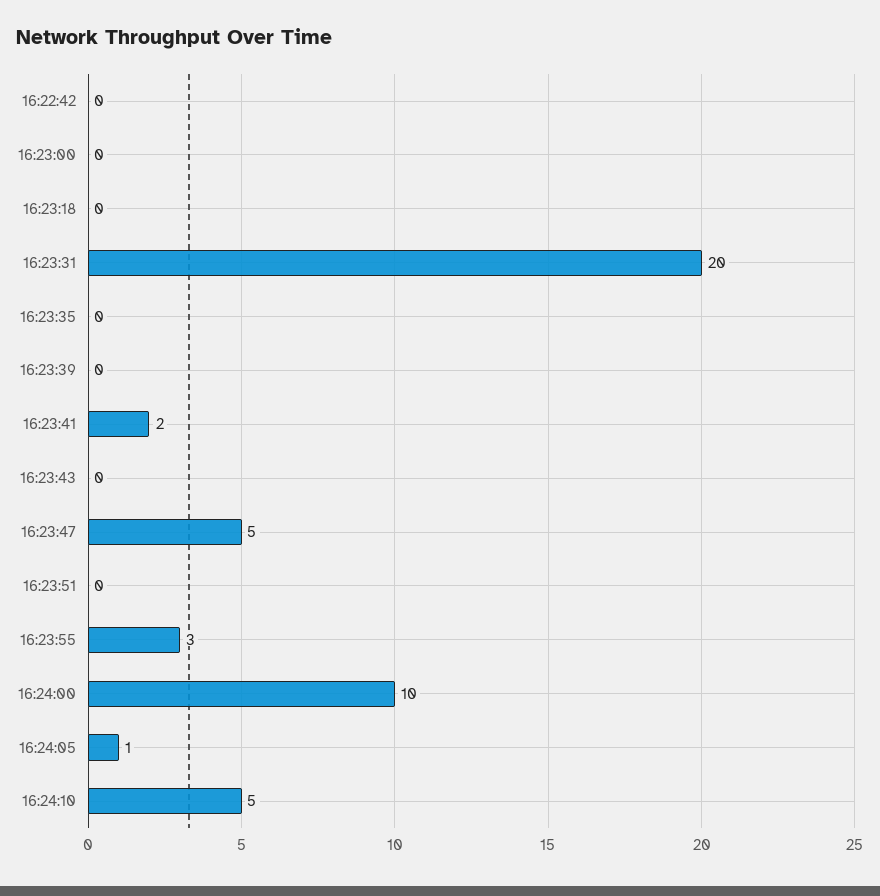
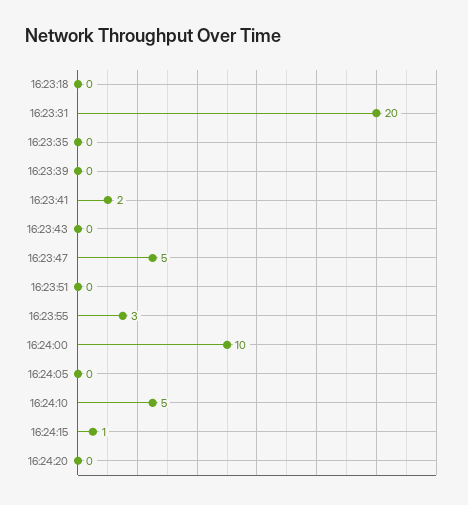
16:22:42: 0 -> none
16:23:00: 0 -> none
16:24:05: 1 -> 0
16:24:15: none -> 1
16:24:20: none -> 0

